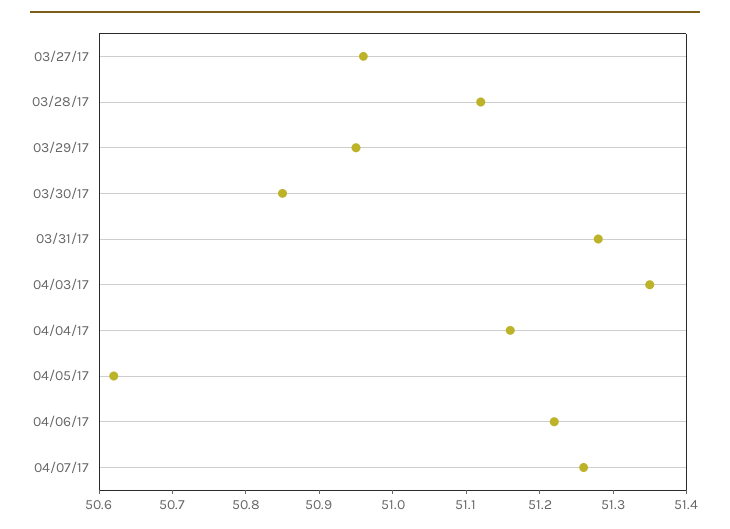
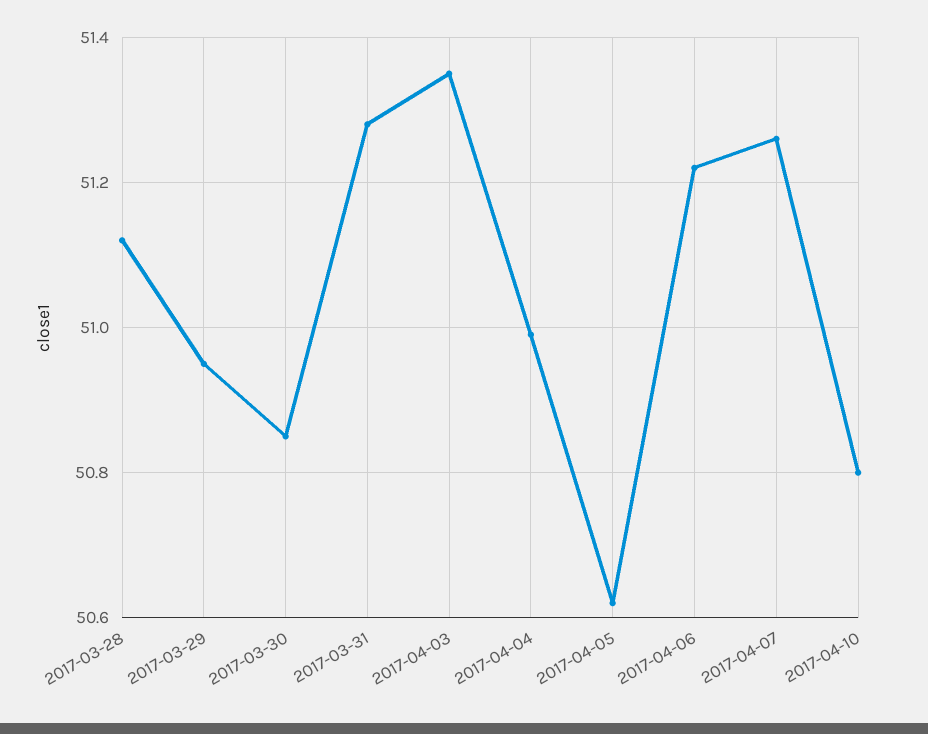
03/27/17: 50.95 -> none
04/04/17: 51.15 -> 51
2017-04-10: none -> 50.8

